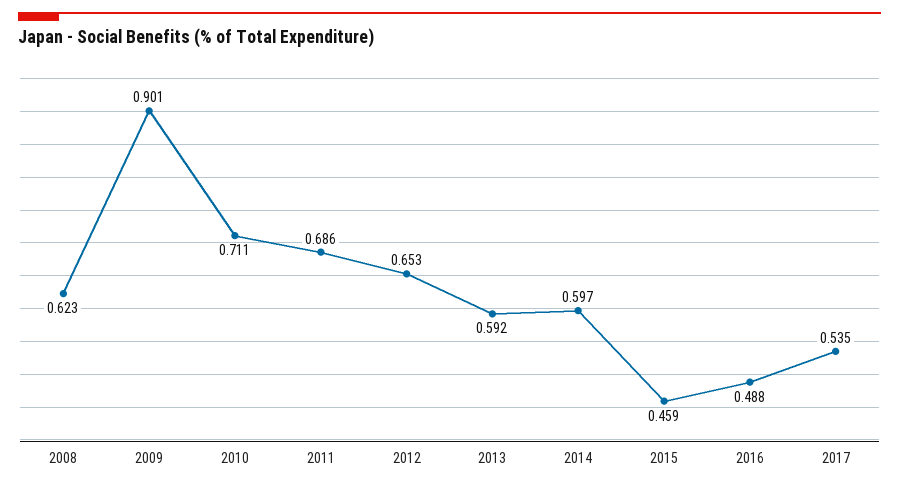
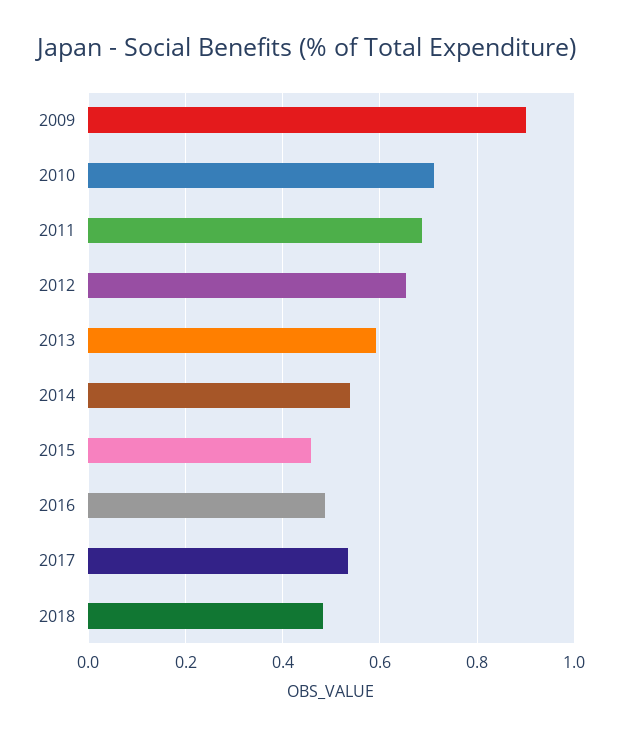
2008: 0.623 -> none
2014: 0.597 -> 0.54
2018: none -> 0.48

